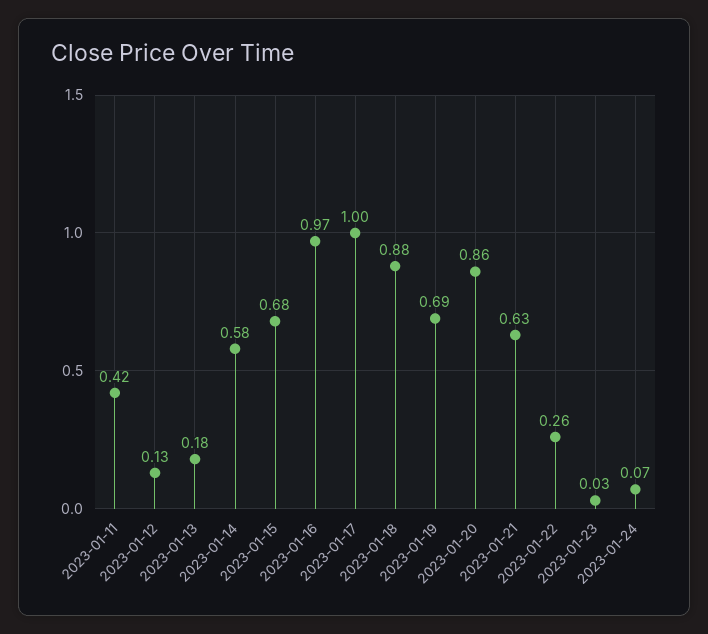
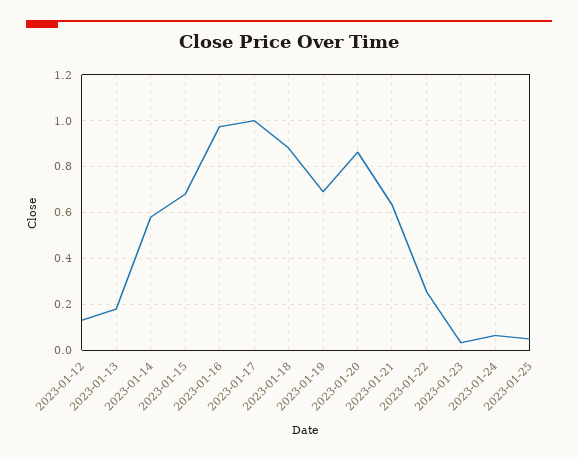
2023-01-11: 0.42 -> none
2023-01-25: none -> 0.05

